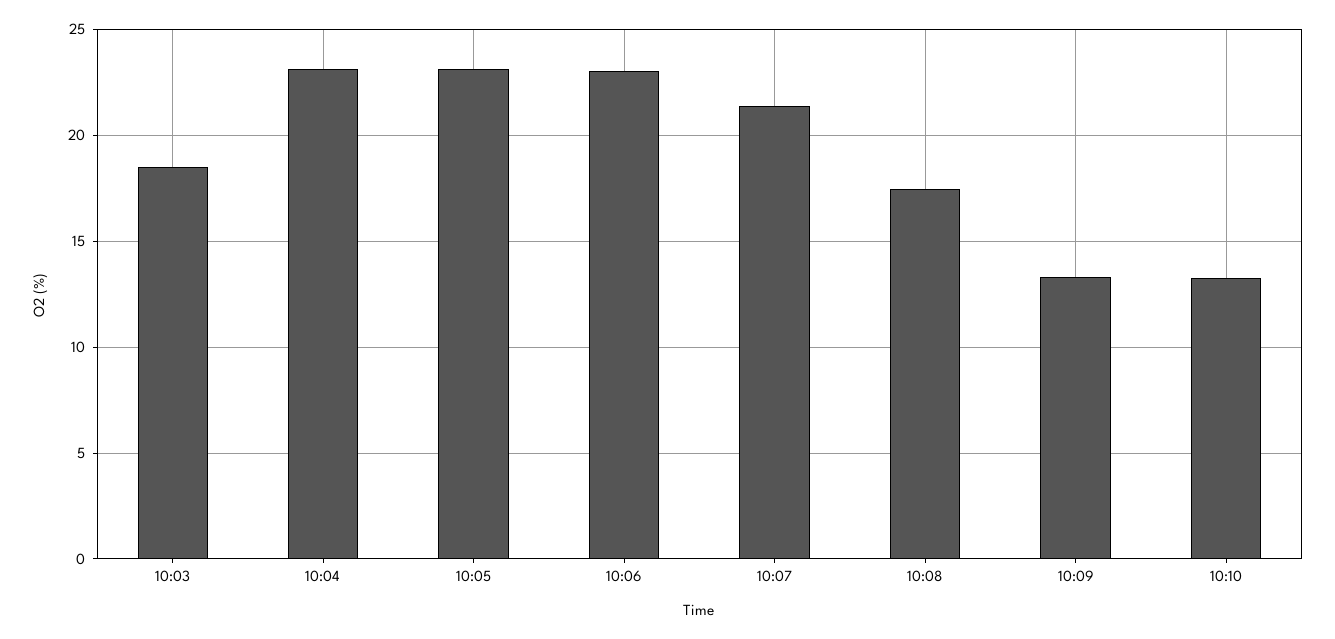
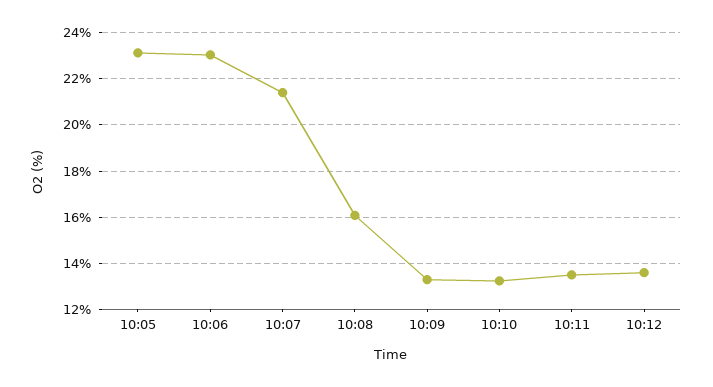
10:03: 18.5 -> none
10:04: 23 -> none
10:08: 17.5 -> 16
10:11: none -> 13.5
10:12: none -> 13.5

